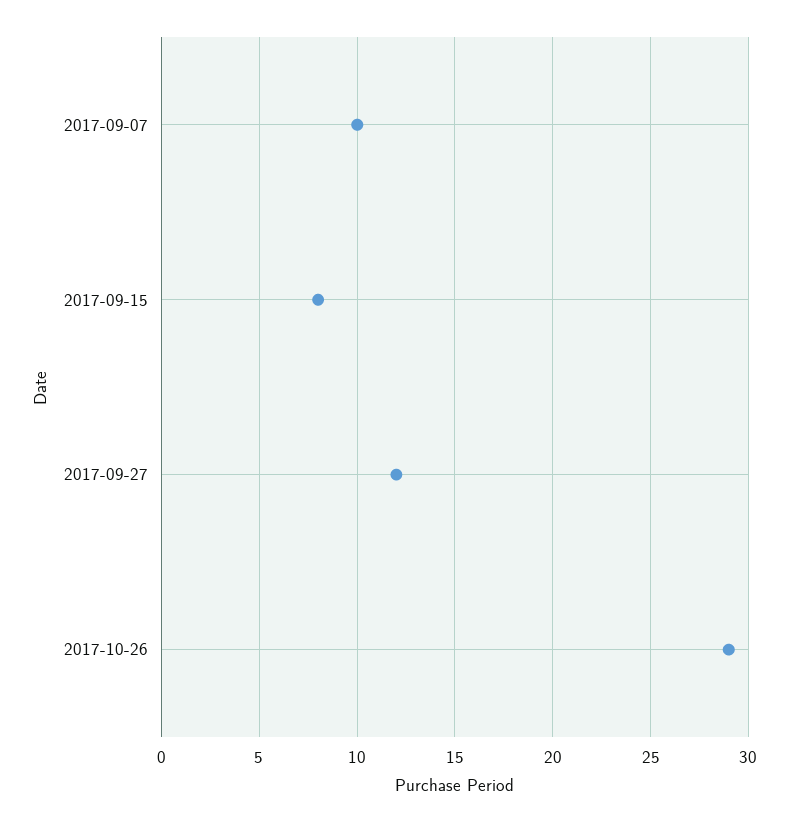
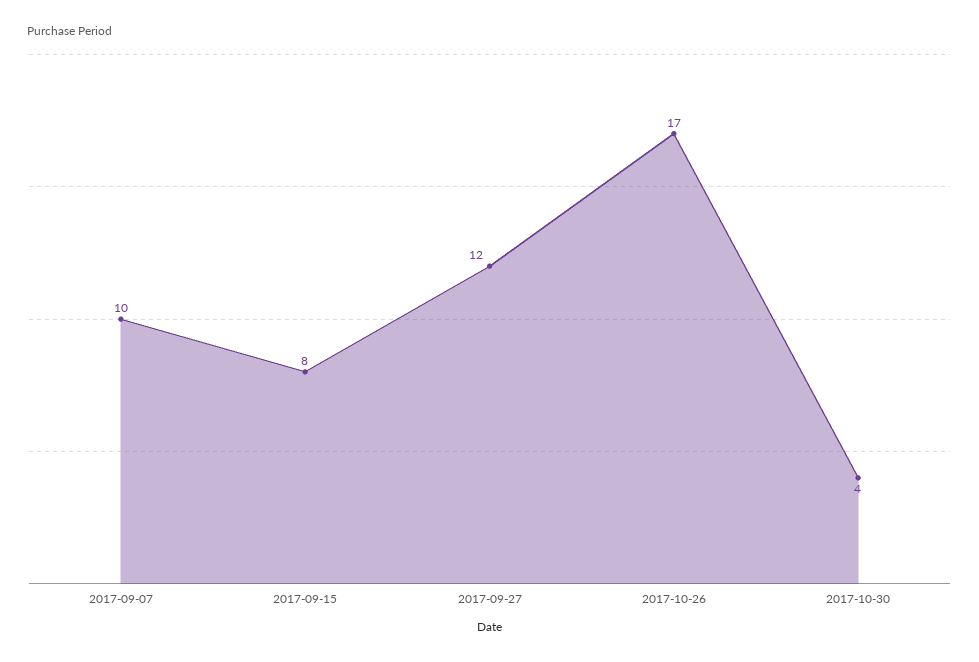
2017-10-26: 29 -> 17
2017-10-30: none -> 4

